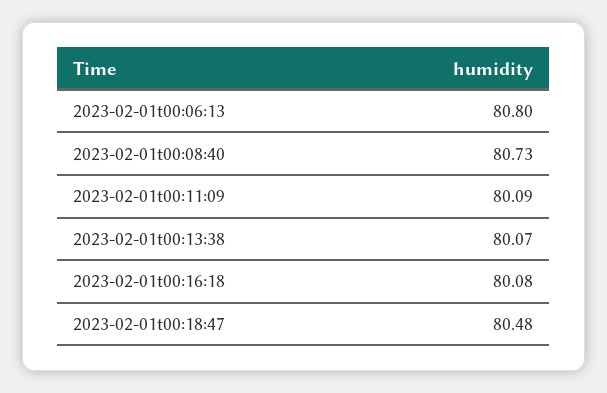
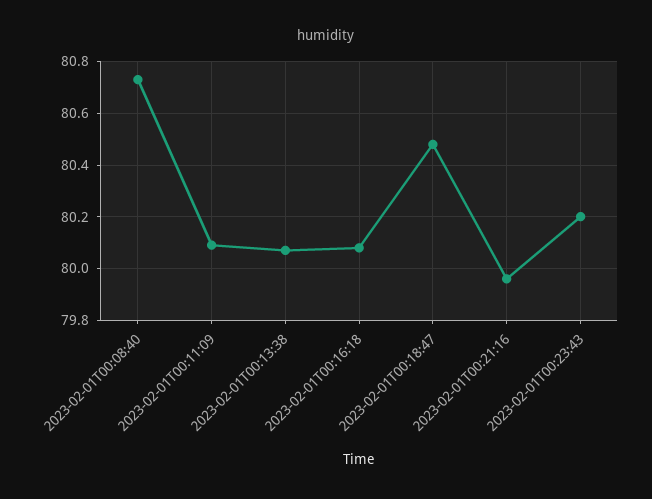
2023-02-01t00:06:13: 80.8 -> none
2023-02-01T00:21:16: none -> 79.95
2023-02-01T00:23:43: none -> 80.2

